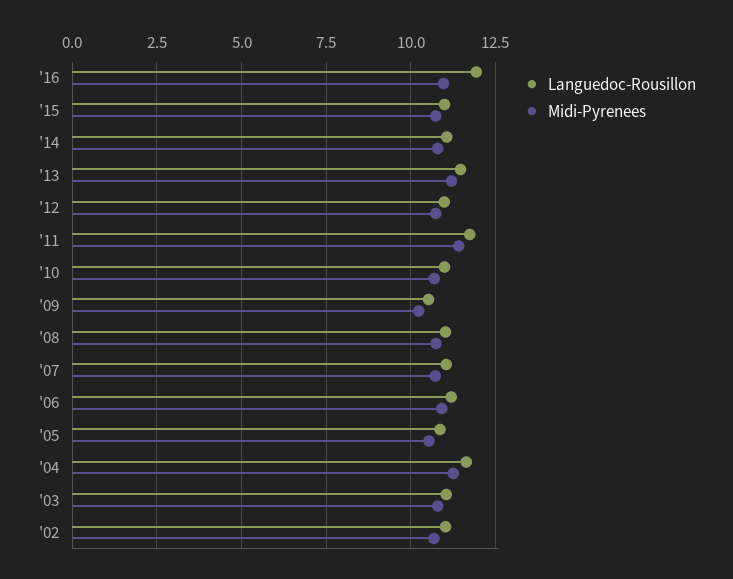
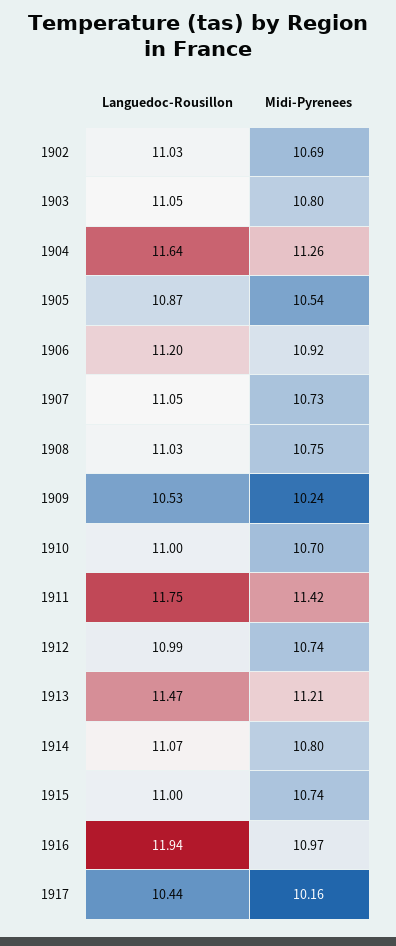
Languedoc-Rousillon, 1917: none -> 10.44
Midi-Pyrenees, 1917: none -> 10.16

